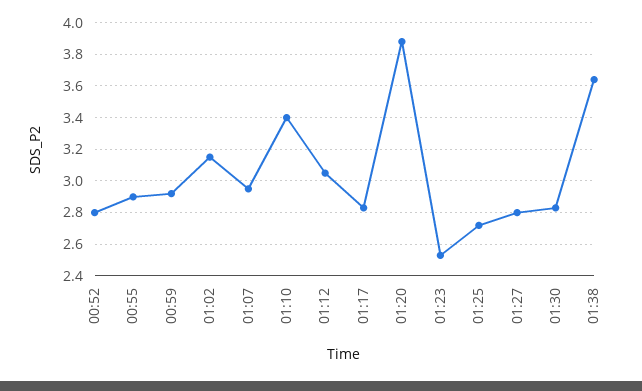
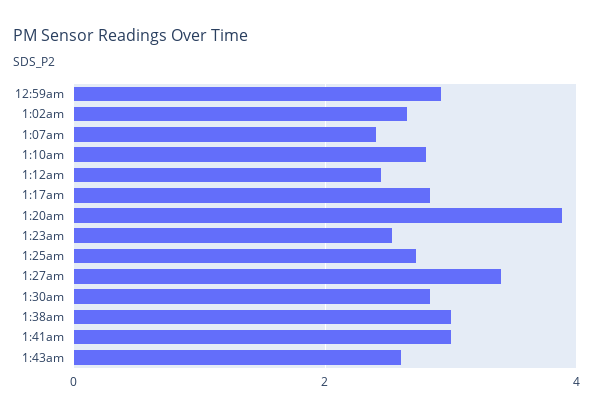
00:52: 2.8 -> none
00:55: 2.9 -> none
01:02: 3.15 -> 2.6
01:07: 2.95 -> 2.4
01:10: 3.4 -> 2.8
01:12: 3.05 -> 2.4
01:27: 2.8 -> 3.4
01:38: 3.65 -> 3
1:41am: none -> 3
1:43am: none -> 2.6

